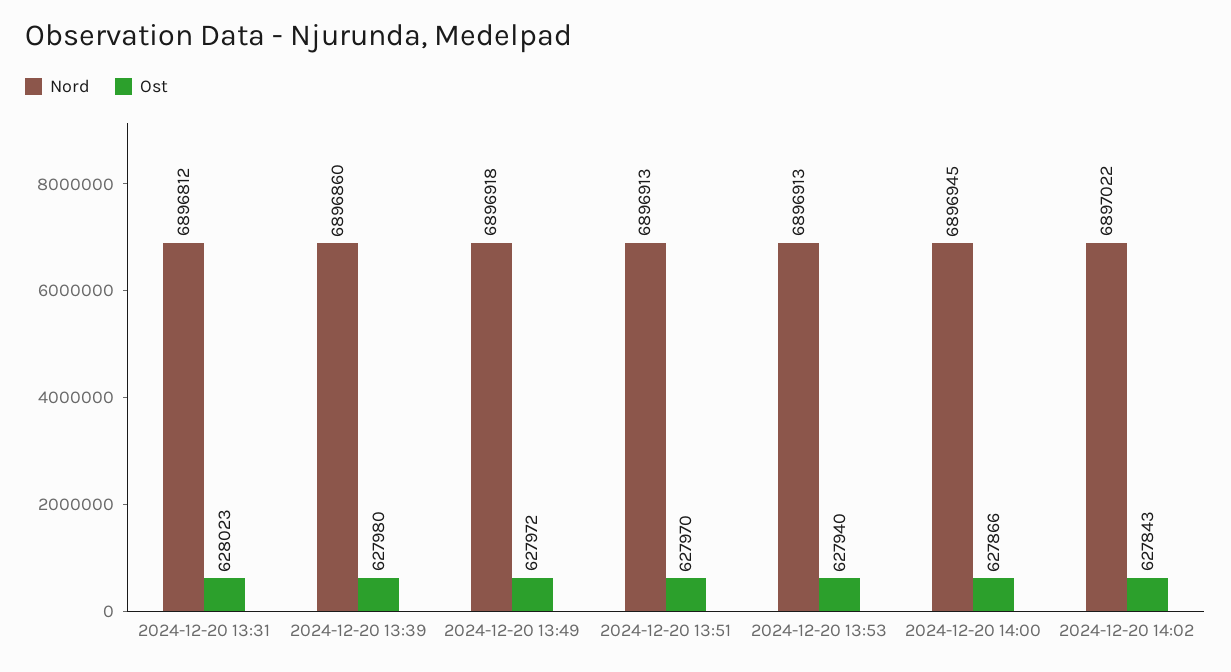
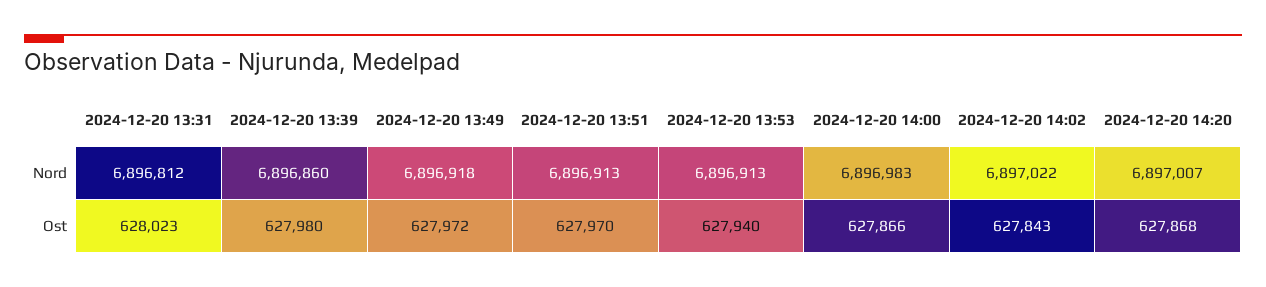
Nord, 2024-12-20 14:00: 6896945 -> 6896983
Nord, 2024-12-20 14:20: none -> 6897007
Ost, 2024-12-20 14:20: none -> 627868

